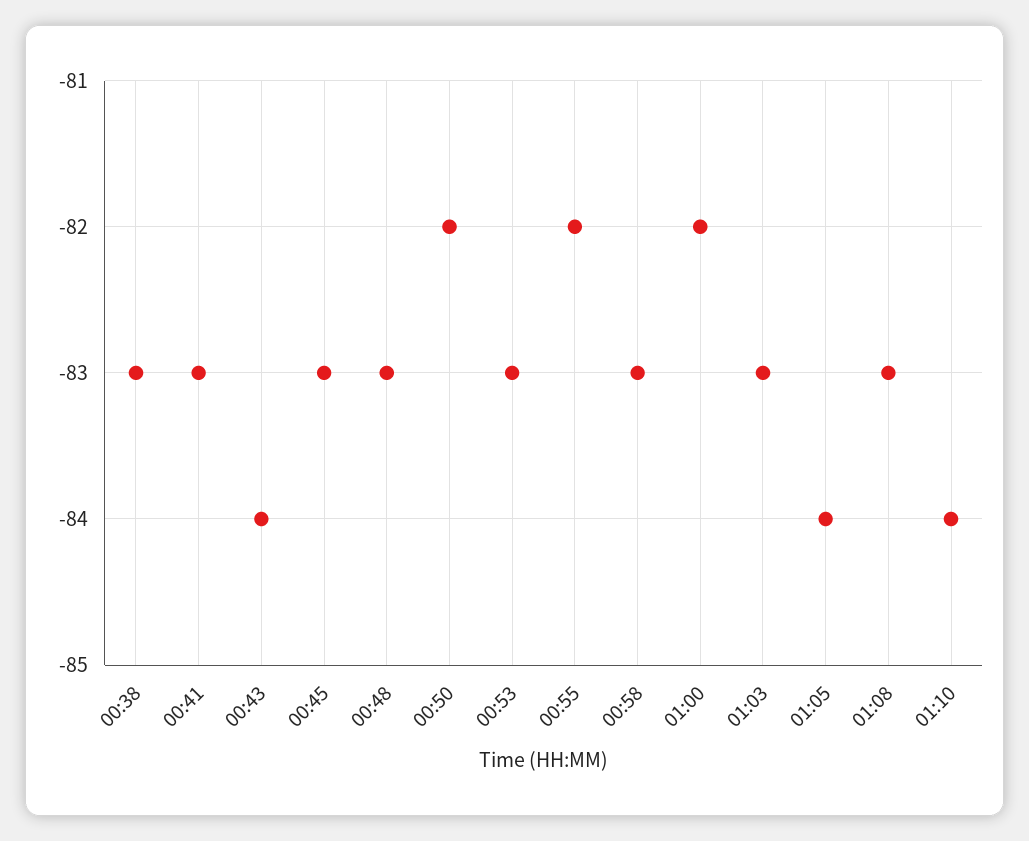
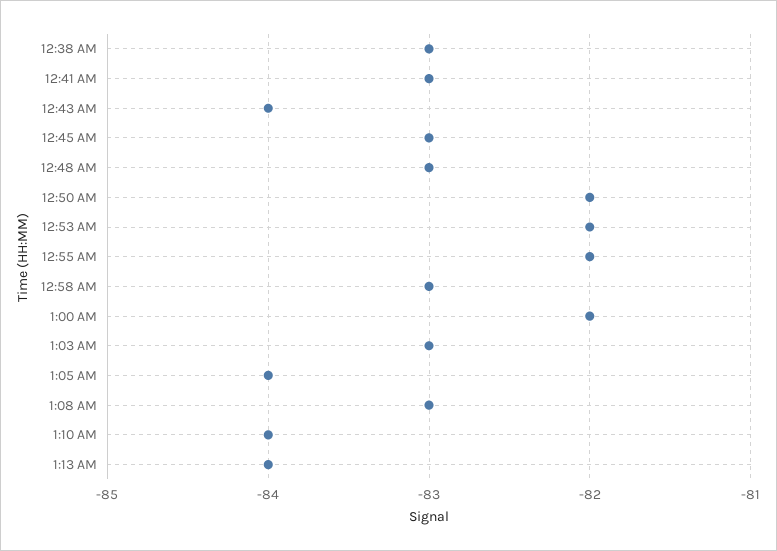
00:53: -83 -> -82
1:13 AM: none -> -84

